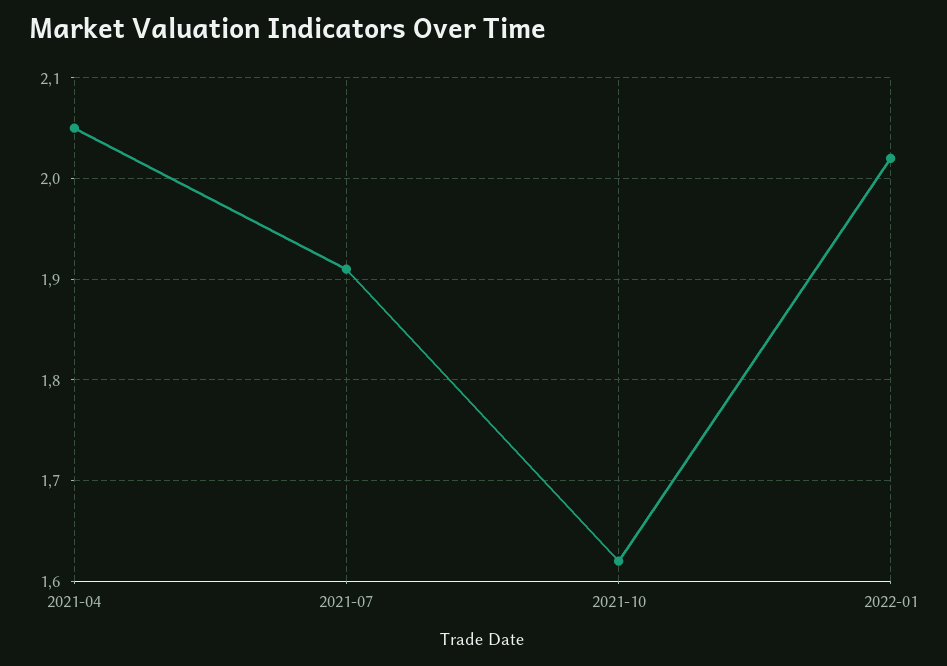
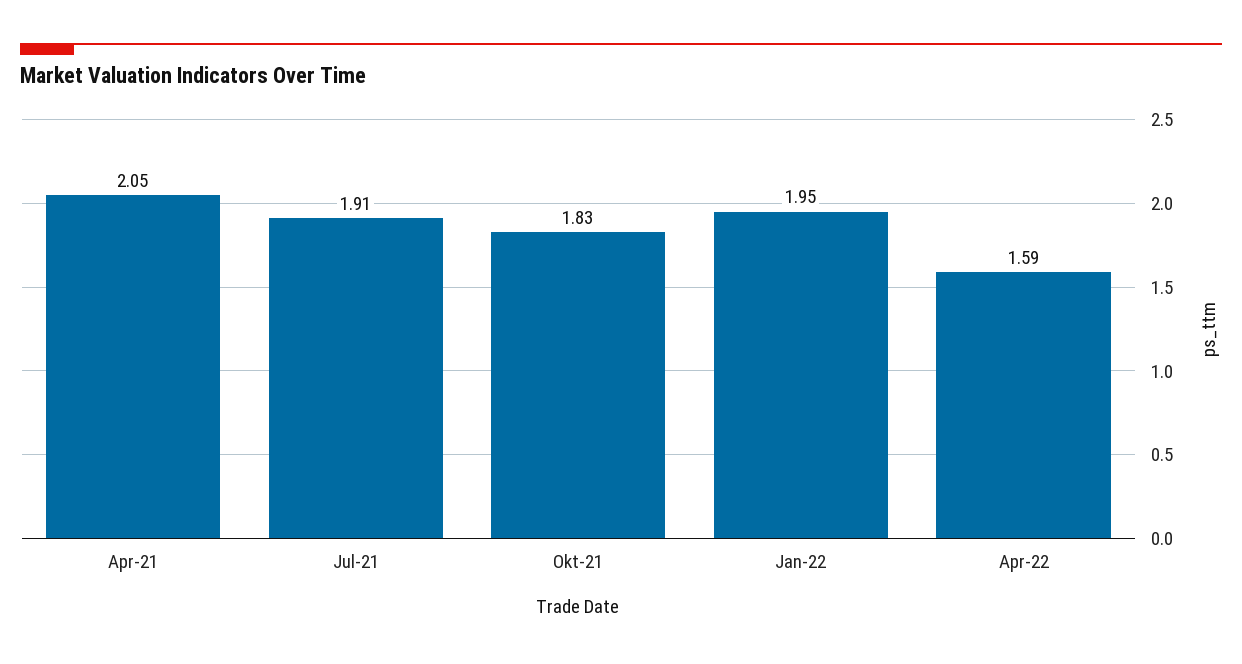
2021-10: 1.62 -> 1.83
2022-01: 2.02 -> 1.95
Apr-22: none -> 1.59

